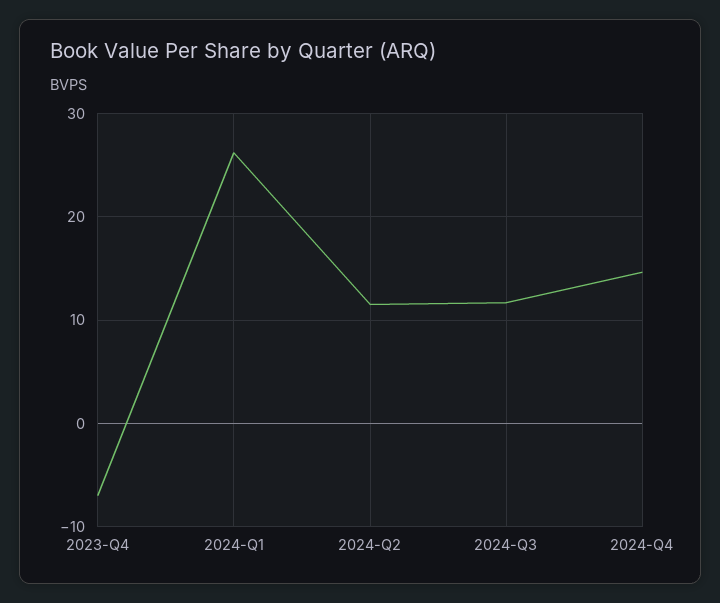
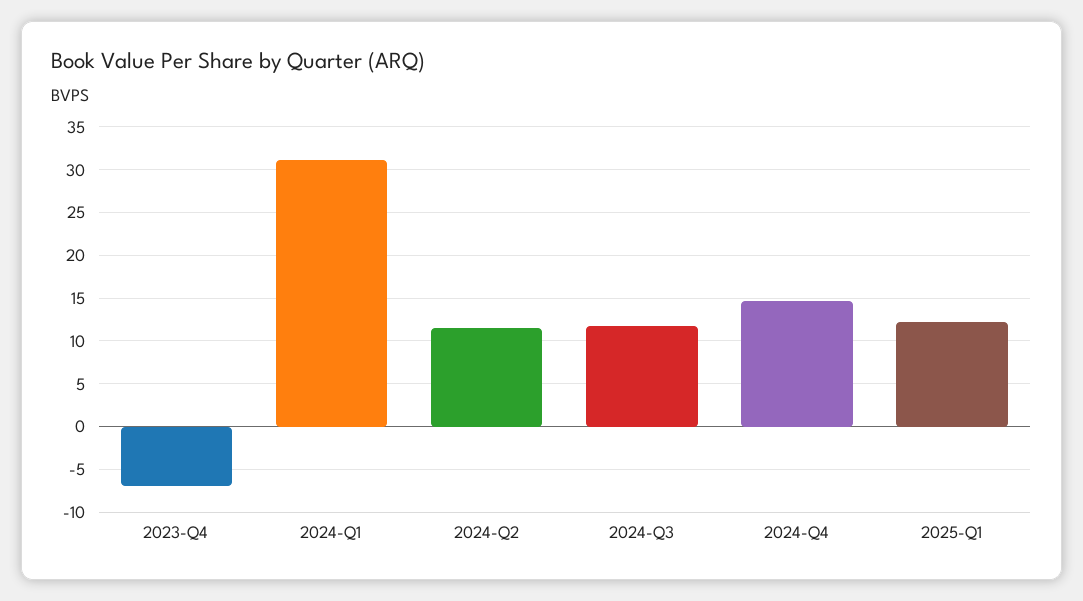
2024-Q1: 26 -> 31
2025-Q1: none -> 12

